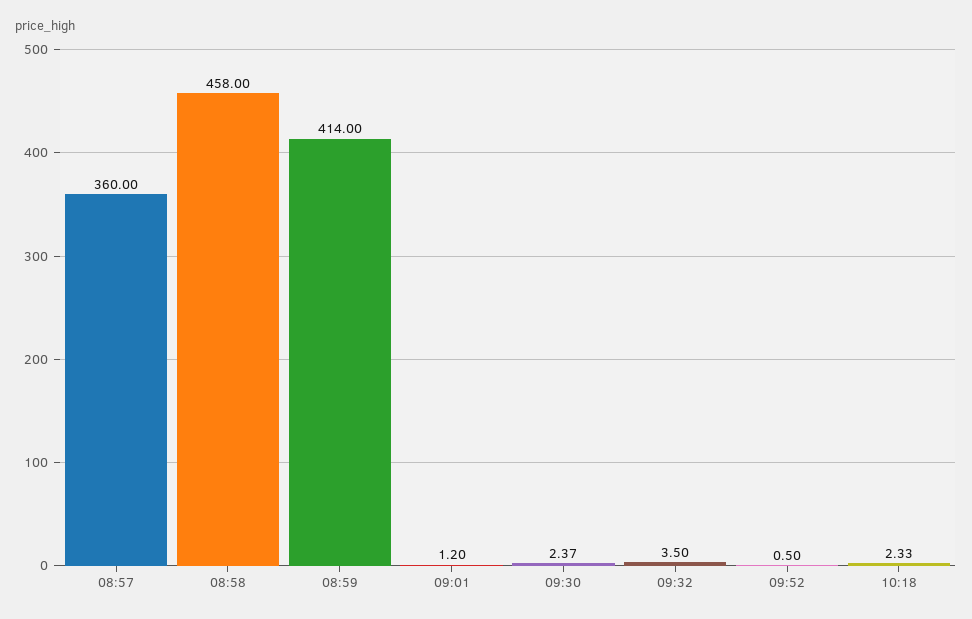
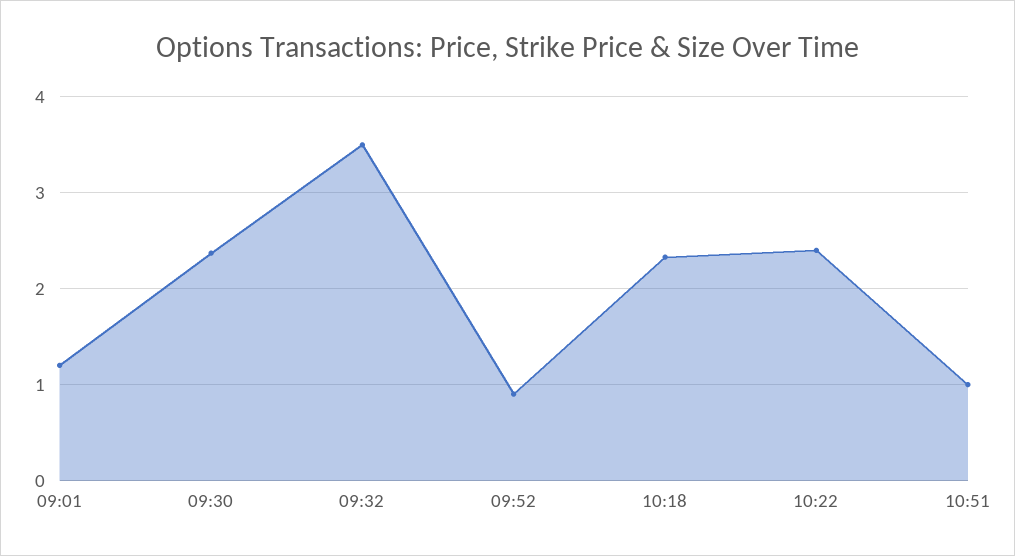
08:57: 360 -> none
08:58: 458 -> none
08:59: 414 -> none
09:52: 0.5 -> 0.9
10:22: none -> 2.4
10:51: none -> 1

